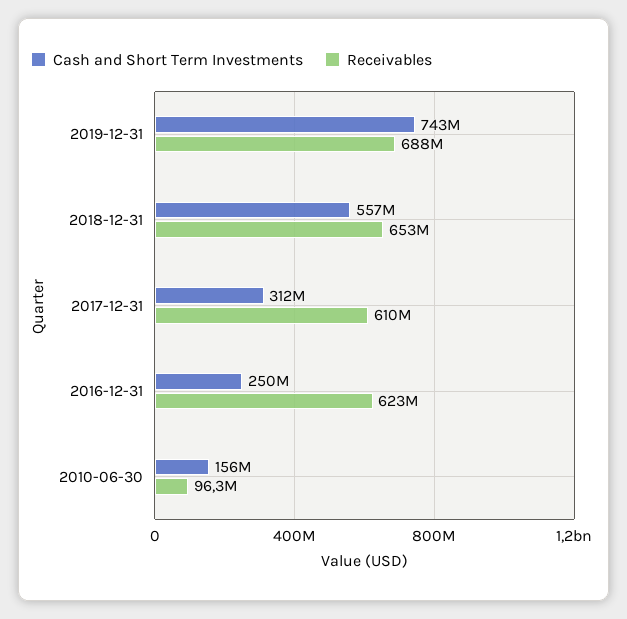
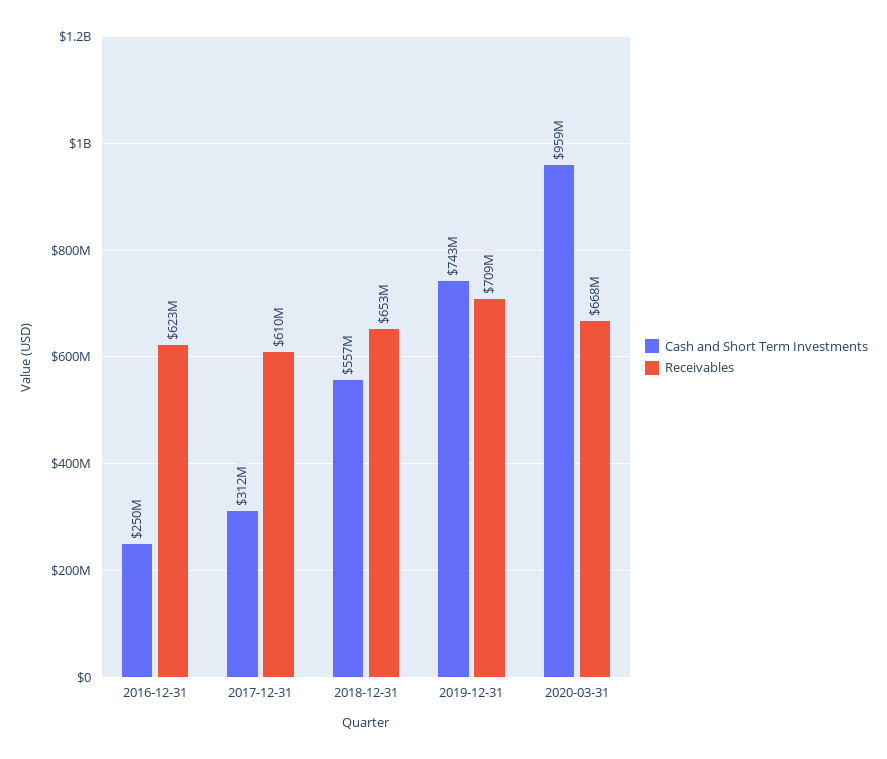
Receivables, 2019-12-31: 688000000 -> 709000000
Cash and Short Term Investments, 2010-06-30: 156000000 -> none
Receivables, 2010-06-30: 96300000 -> none
Cash and Short Term Investments, 2020-03-31: none -> 959000000
Receivables, 2020-03-31: none -> 668000000

